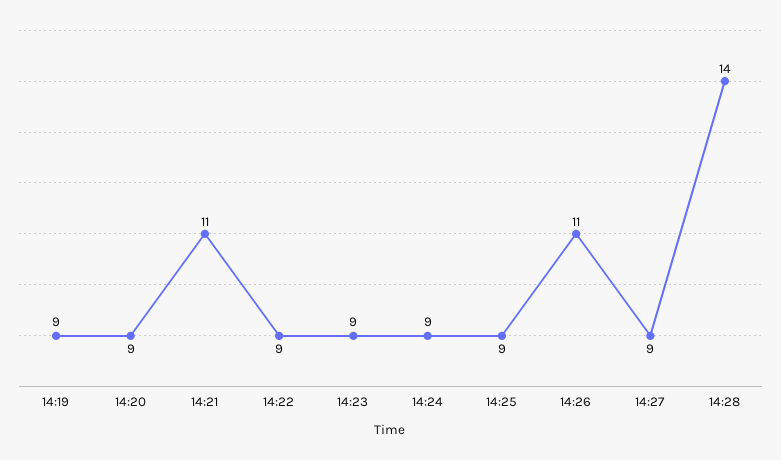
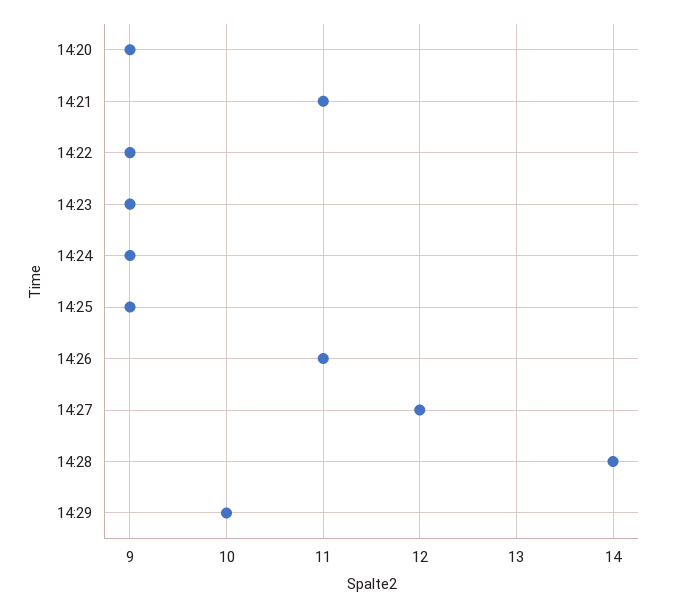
14:19: 9 -> none
14:27: 9 -> 12
14:29: none -> 10

